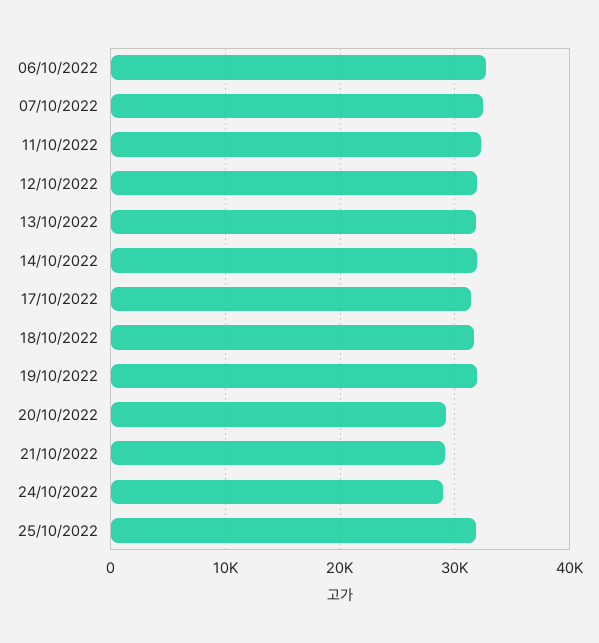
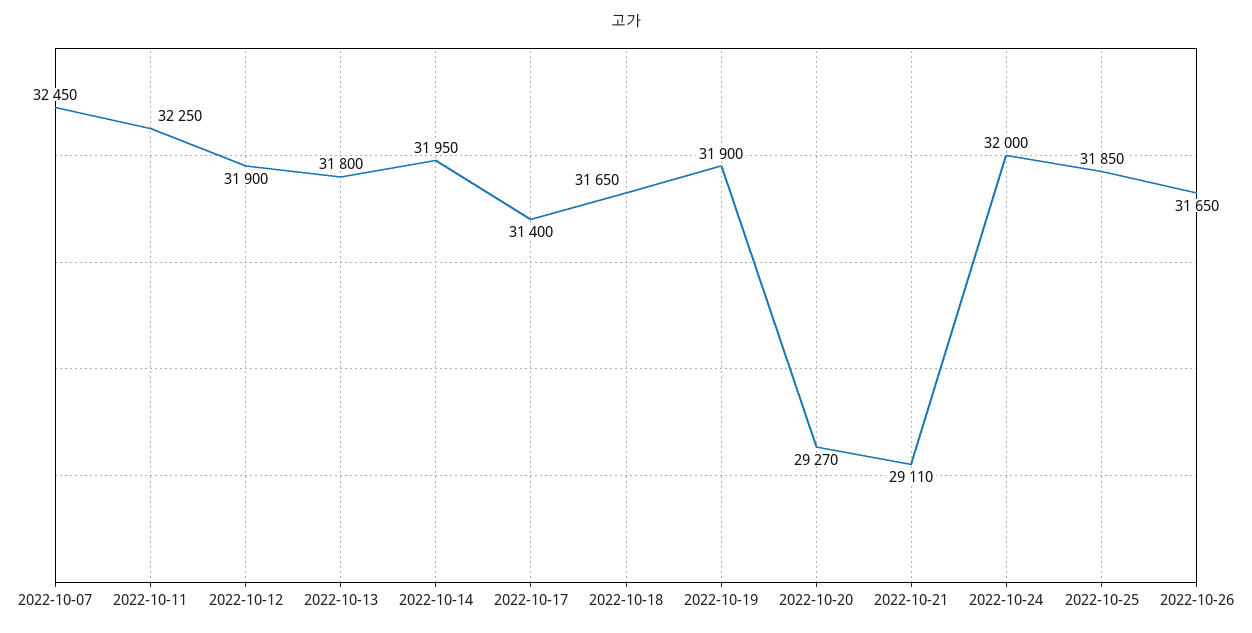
06/10/2022: 33000 -> none
24/10/2022: 29000 -> 32000
2022-10-26: none -> 31650

